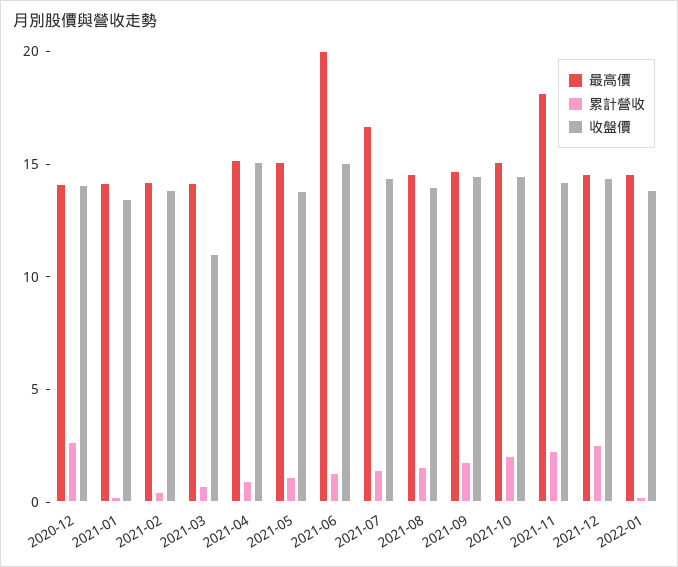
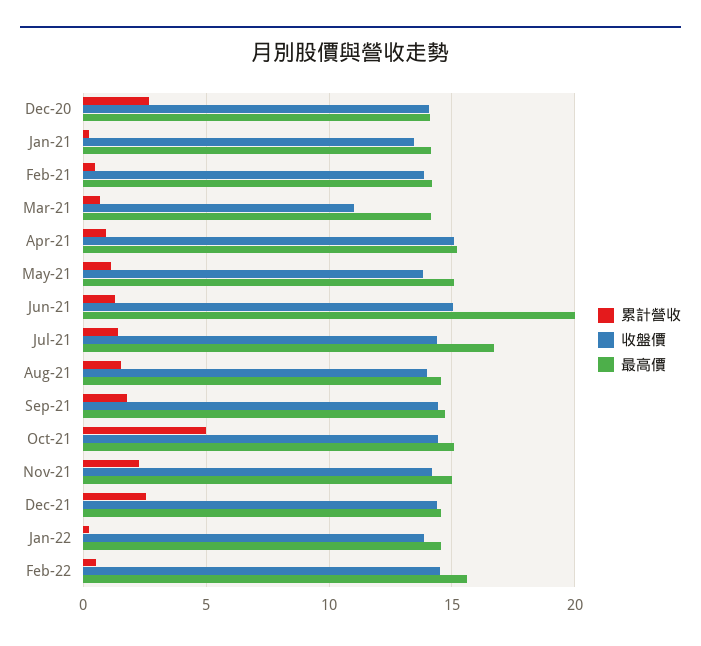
累計營收, 2021-10: 2 -> 5
最高價, 2021-11: 18 -> 15
累計營收, Feb-22: none -> 0.5
收盤價, Feb-22: none -> 14.5
最高價, Feb-22: none -> 15.5

